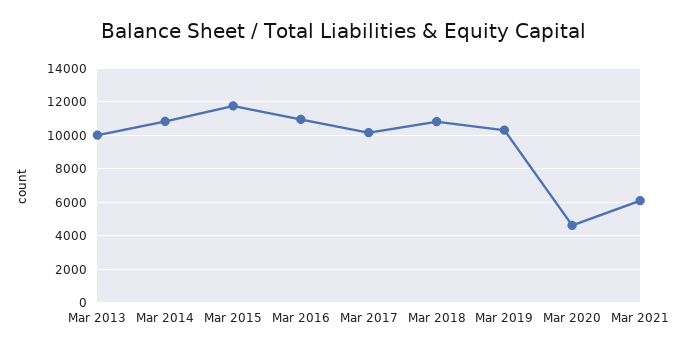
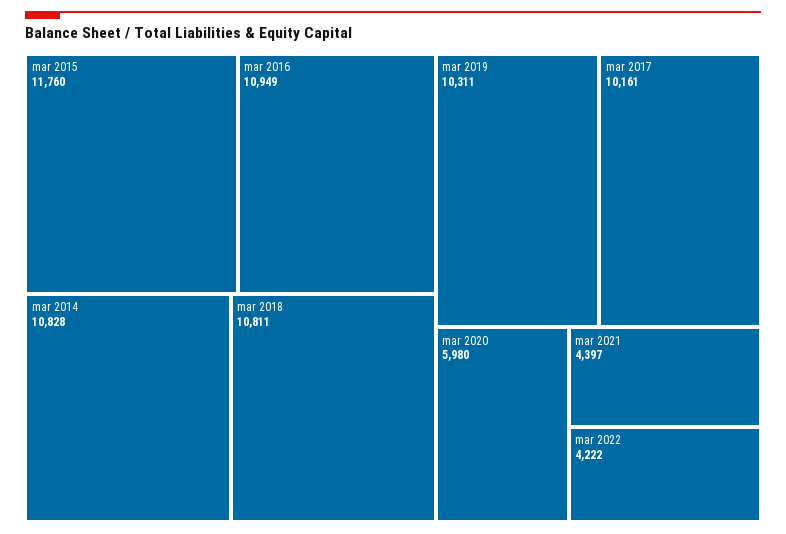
Mar 2013: 10000 -> none
Mar 2020: 4500 -> 5980
Mar 2021: 6000 -> 4397
mar 2022: none -> 4222

